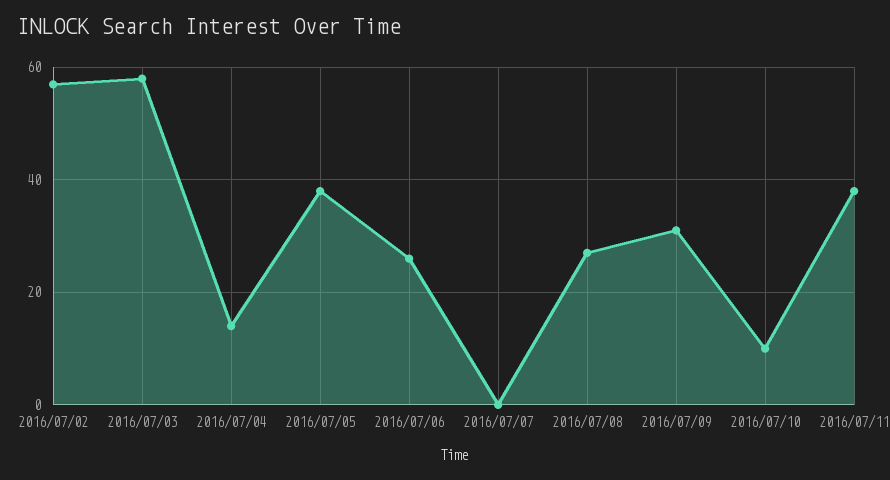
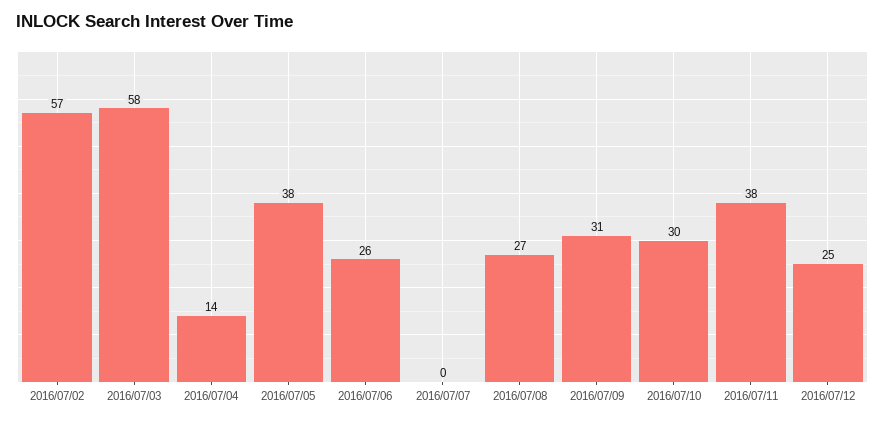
2016/07/10: 10 -> 30
2016/07/12: none -> 25

